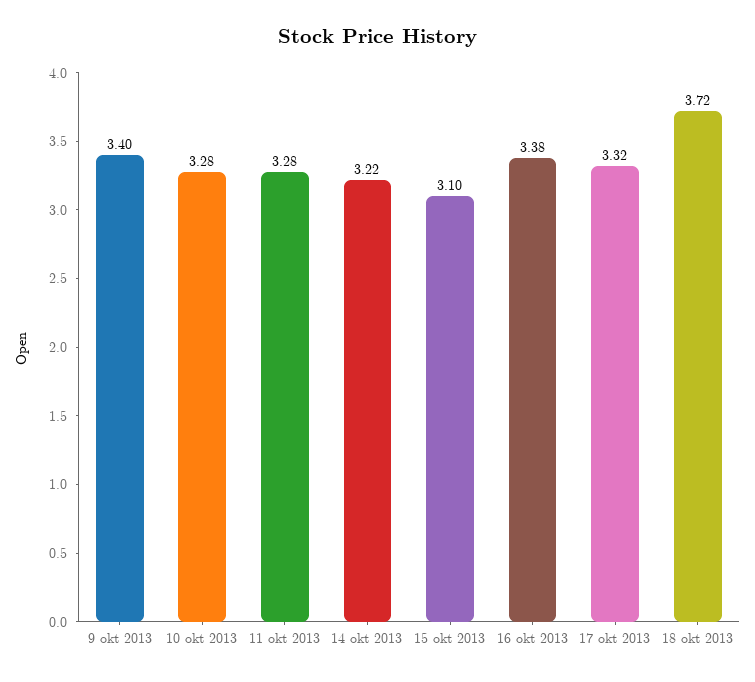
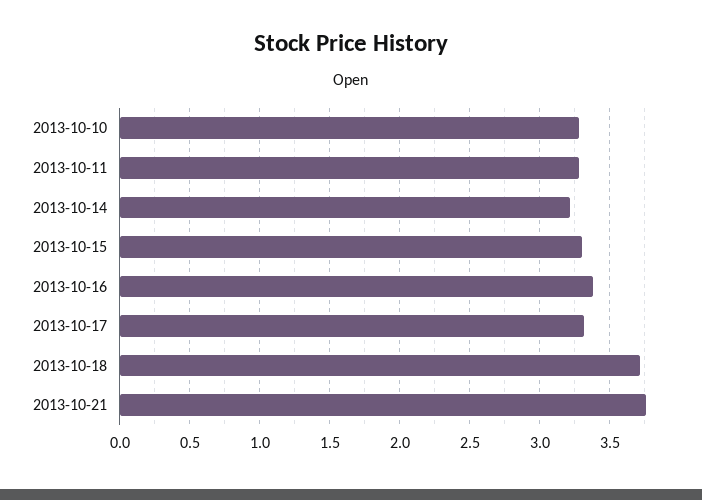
9 okt 2013: 3.4 -> none
15 okt 2013: 3.1 -> 3.3
2013-10-21: none -> 3.75

